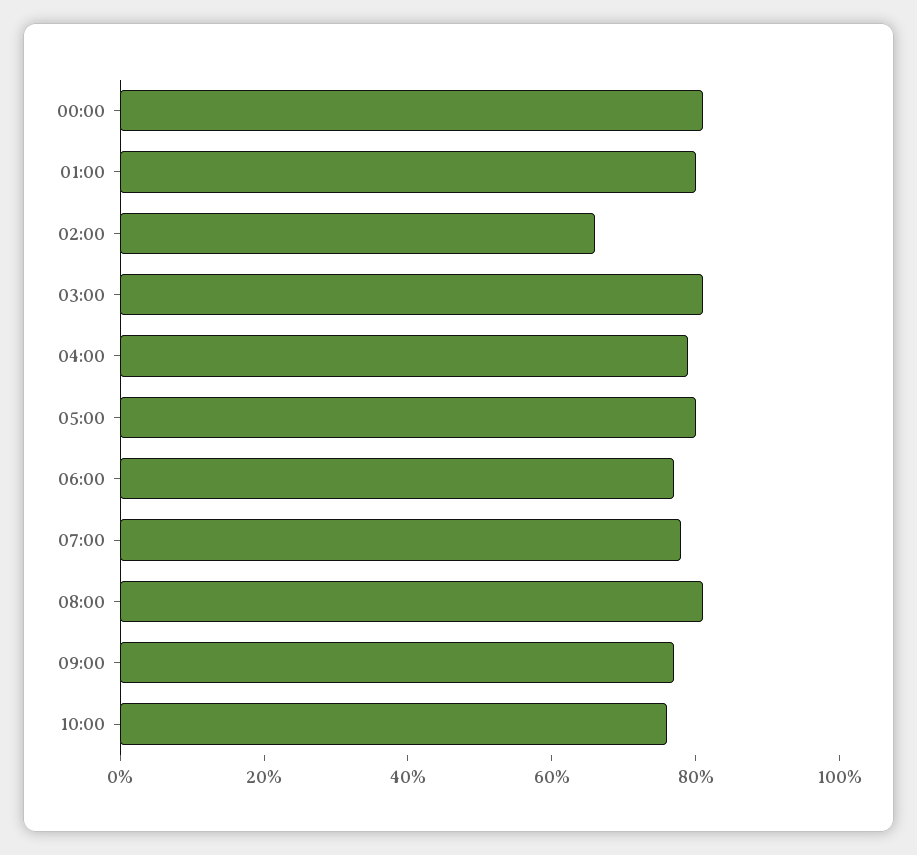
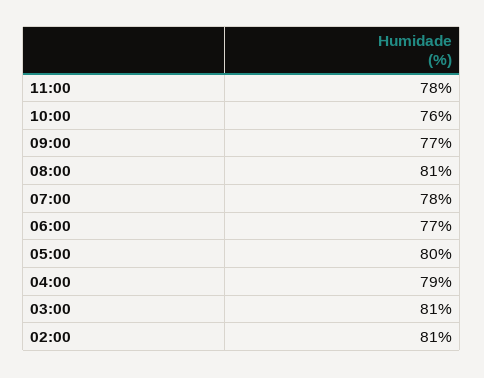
00:00: 80 -> none
01:00: 80 -> none
02:00: 65 -> 81
11:00: none -> 78

